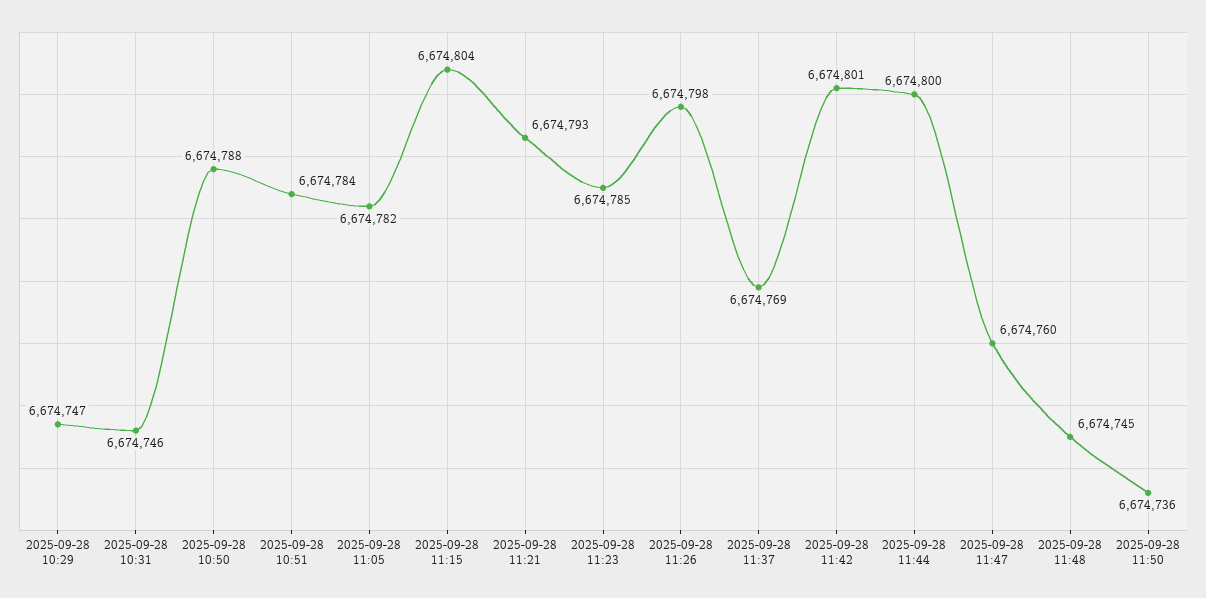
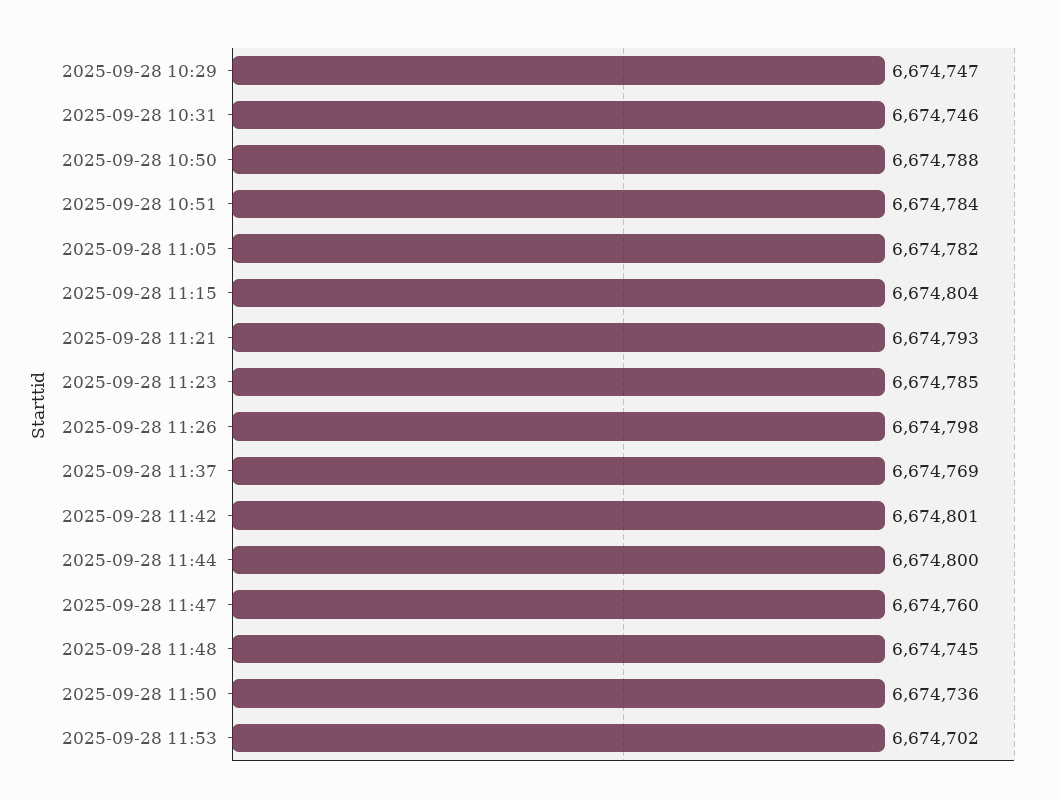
2025-09-28 11:53: none -> 6674702

